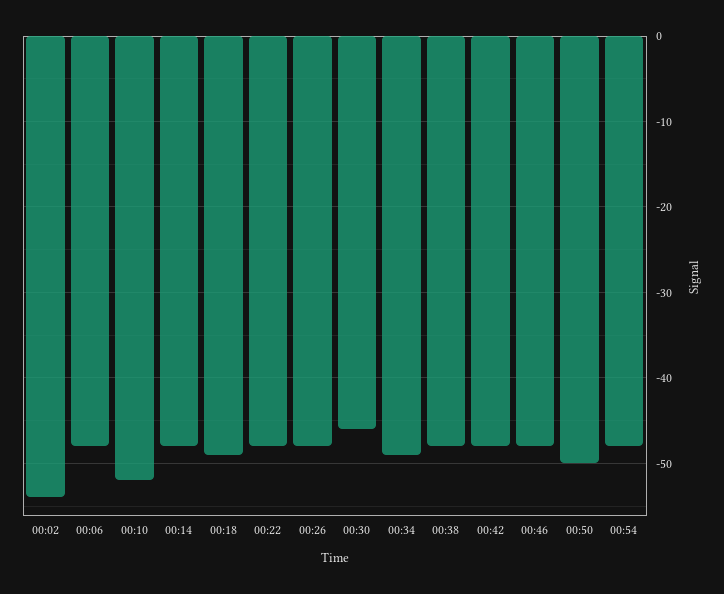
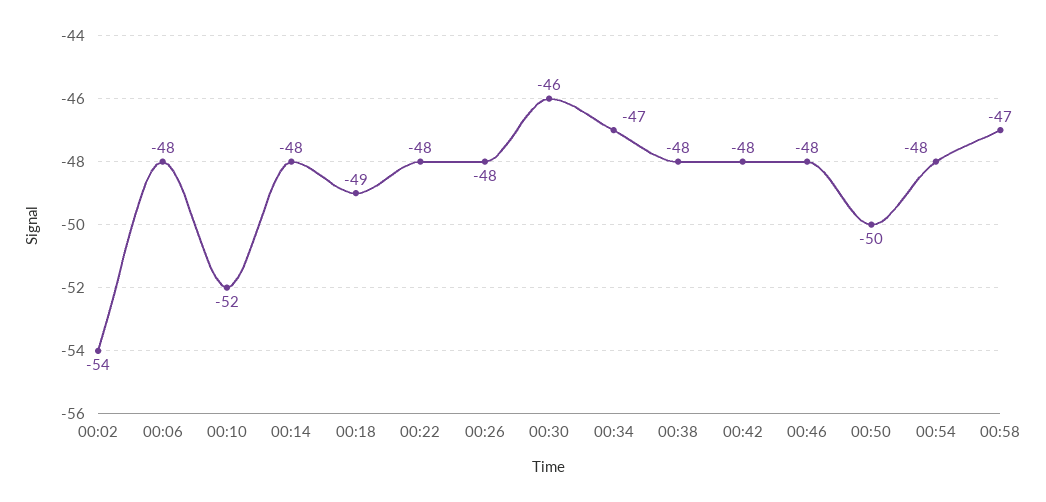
00:34: -49 -> -47
00:58: none -> -47

